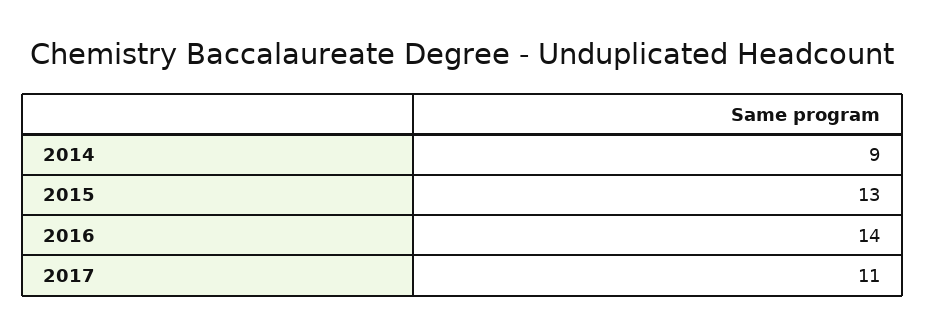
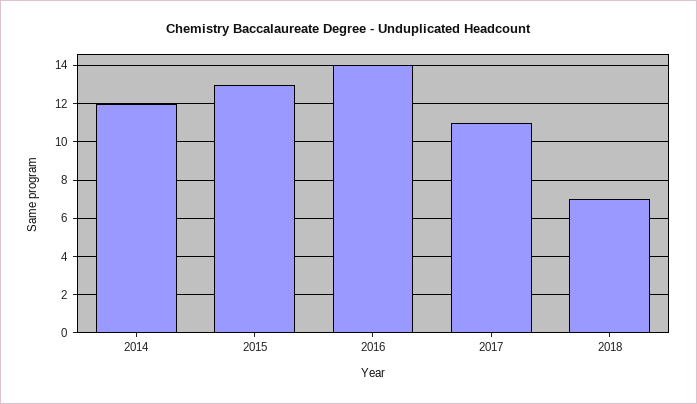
2014: 9 -> 12
2018: none -> 7

